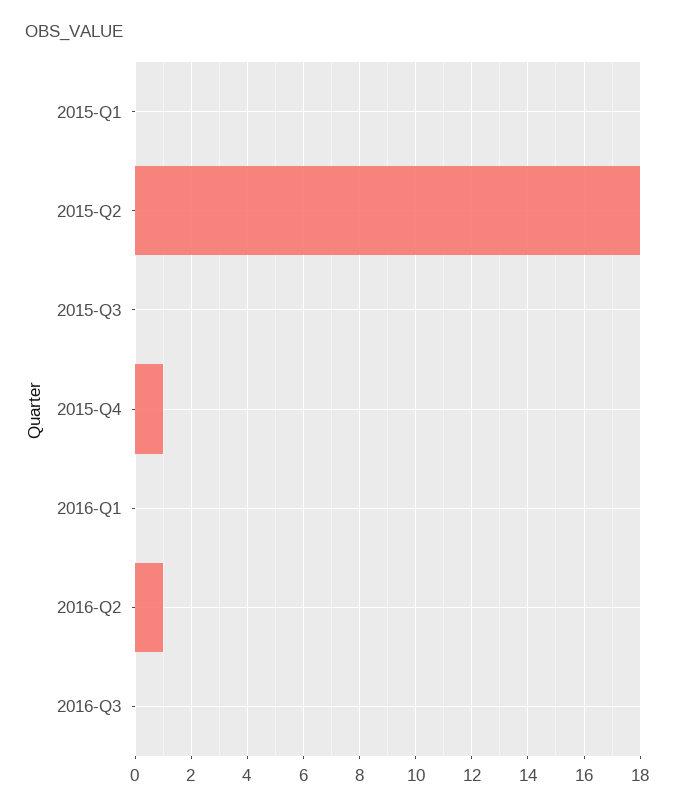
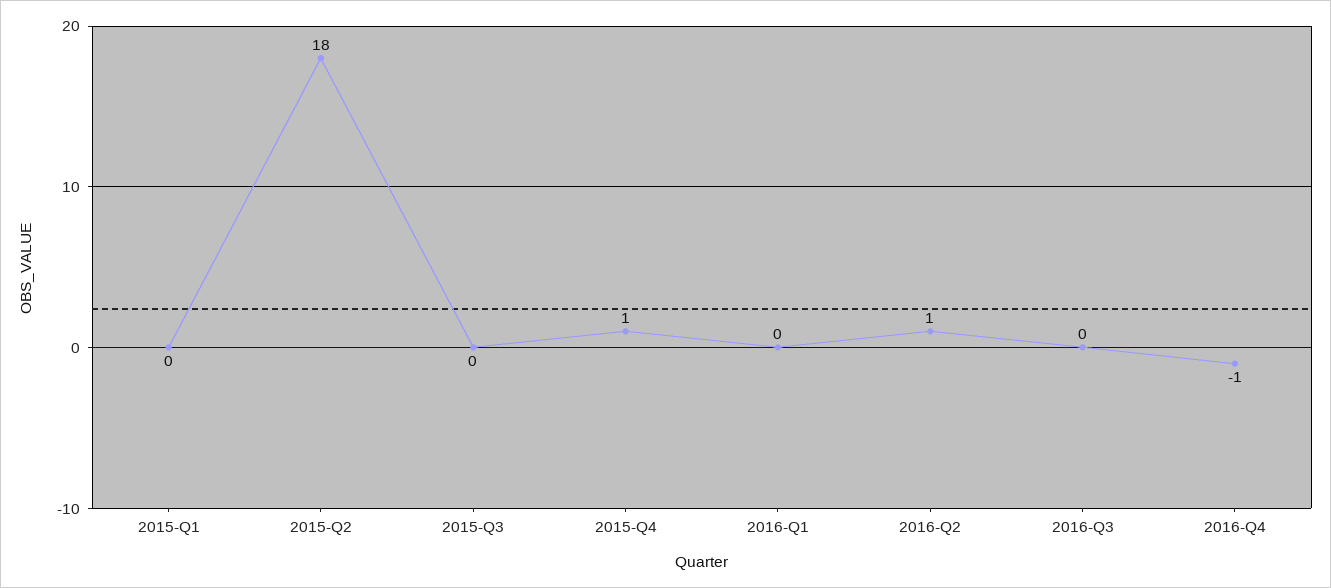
2016-Q4: none -> -1

